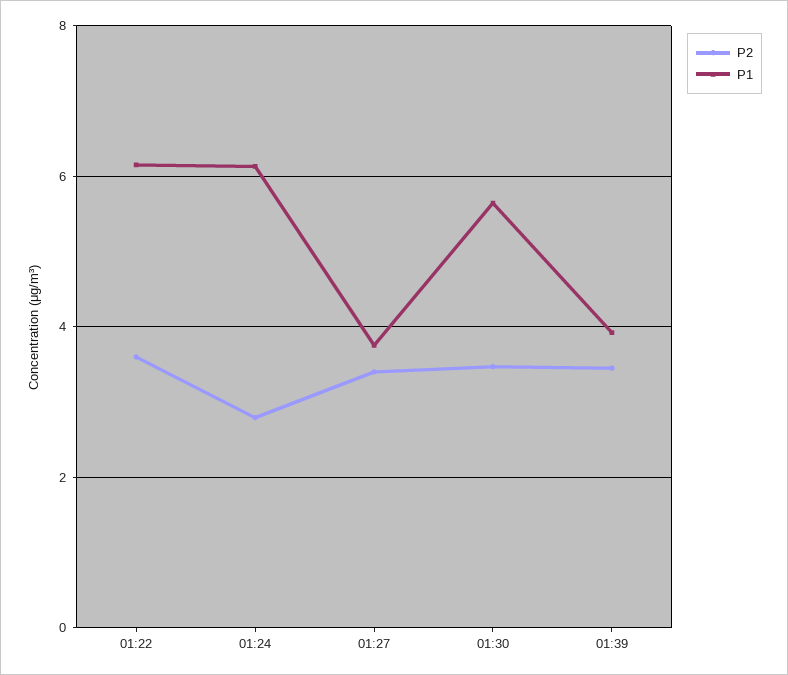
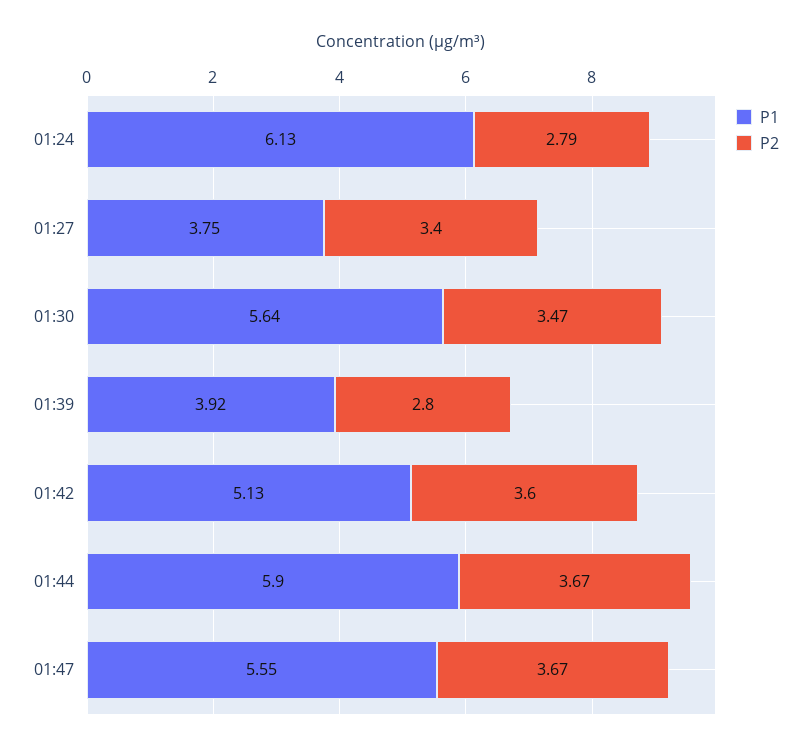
P2, 01:22: 3.6 -> none
P1, 01:22: 6.2 -> none
P2, 01:39: 3.4 -> 2.8
P1, 01:42: none -> 5.13
P2, 01:42: none -> 3.6
P1, 01:44: none -> 5.9
P2, 01:44: none -> 3.67
P1, 01:47: none -> 5.55
P2, 01:47: none -> 3.67

